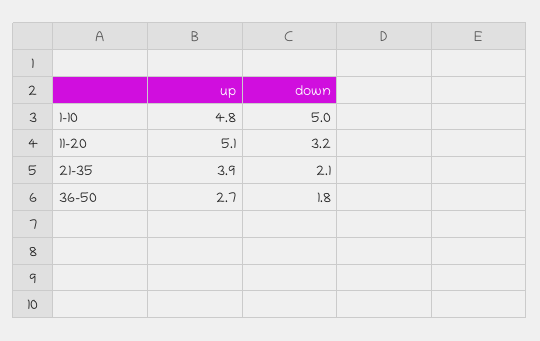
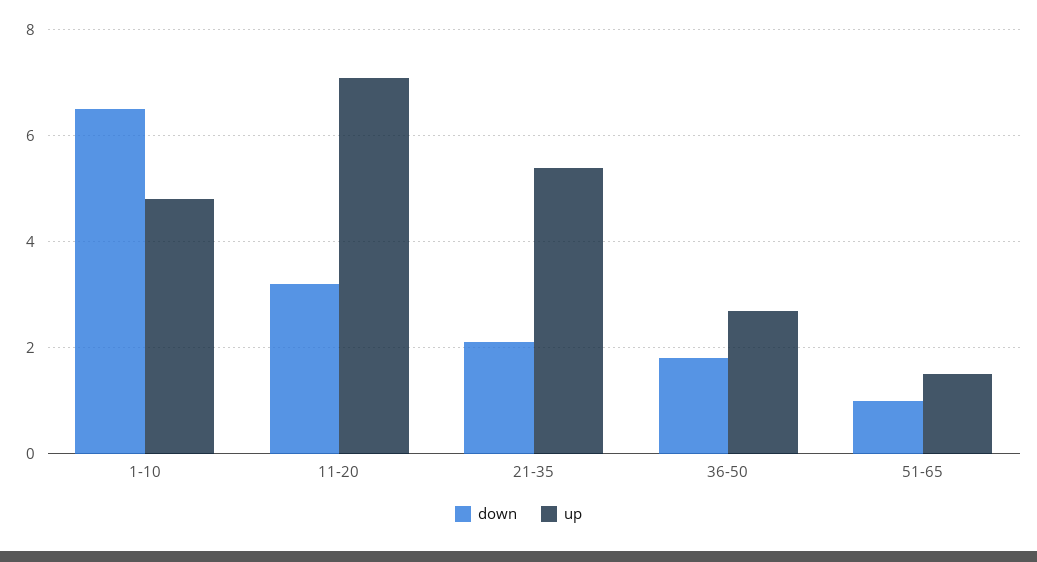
down, 1-10: 5 -> 6.5
up, 11-20: 5.1 -> 7
up, 21-35: 3.9 -> 5.5
down, 51-65: none -> 1
up, 51-65: none -> 1.5

